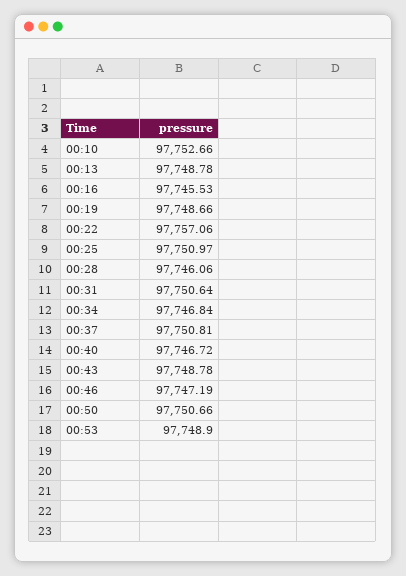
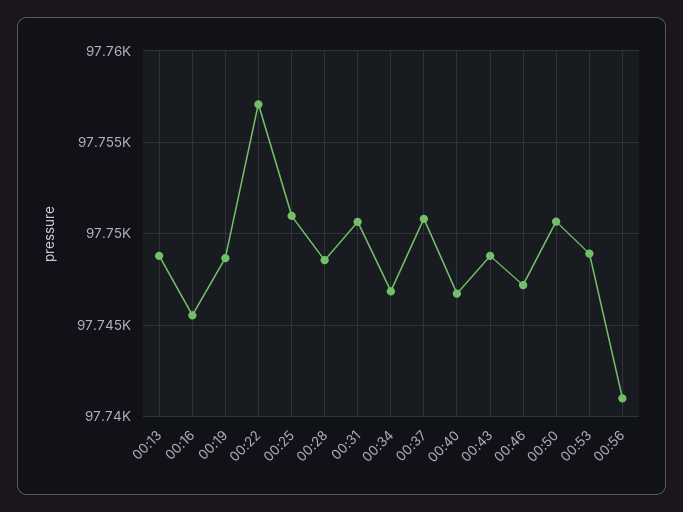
00:10: 97752.66 -> none
00:28: 97746.06 -> 97748.5
00:56: none -> 97741

